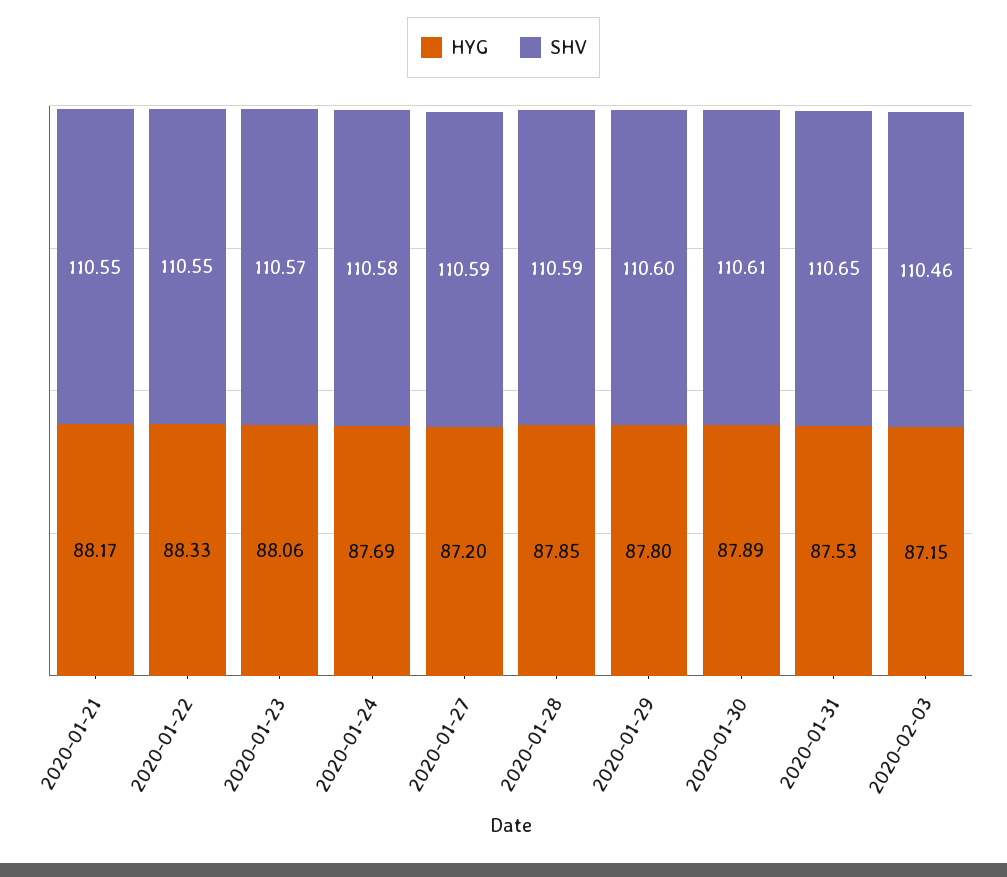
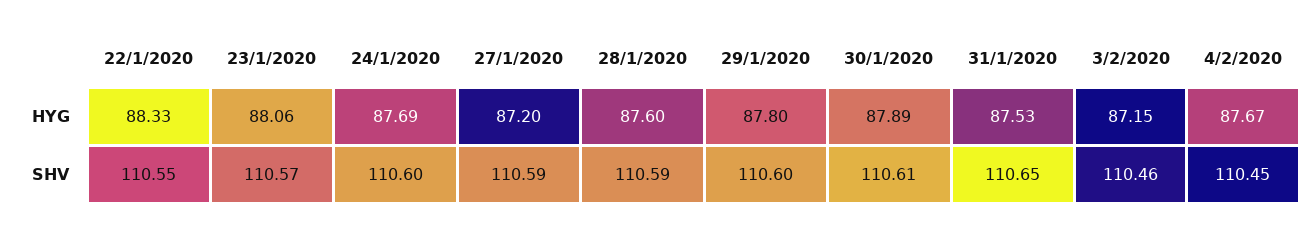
HYG, 2020-01-21: 88.17 -> none
SHV, 2020-01-21: 110.55 -> none
SHV, 2020-01-24: 110.58 -> 110.6
HYG, 2020-01-28: 87.85 -> 87.6
HYG, 4/2/2020: none -> 87.67
SHV, 4/2/2020: none -> 110.45

